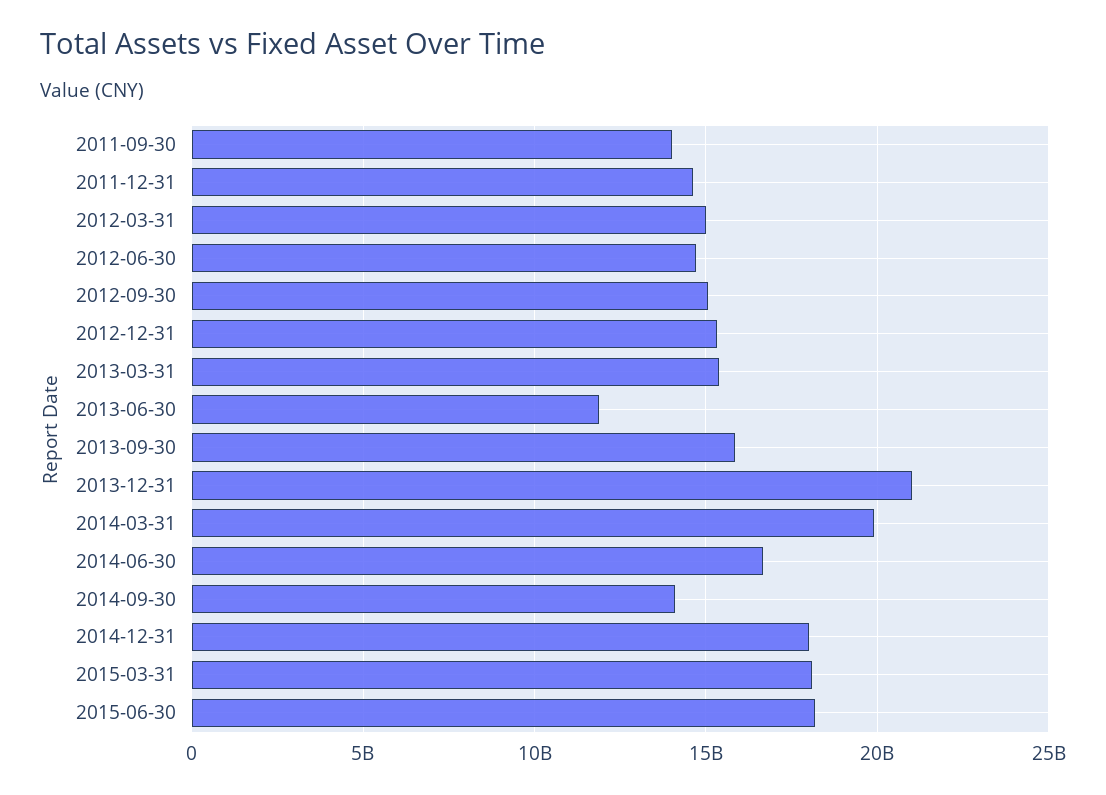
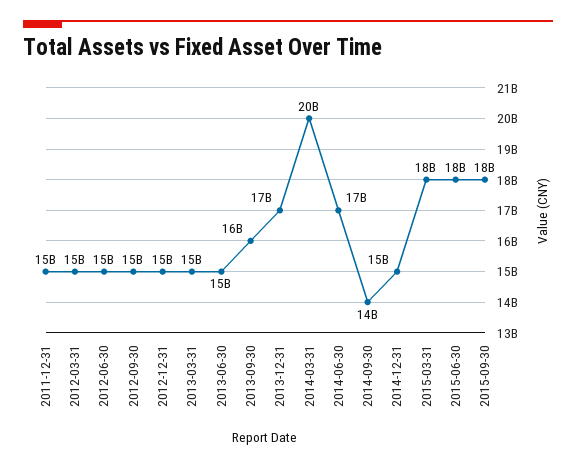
2011-09-30: 14000000000 -> none
2013-06-30: 12000000000 -> 15000000000
2013-12-31: 21000000000 -> 17000000000
2014-12-31: 18000000000 -> 15000000000
2015-09-30: none -> 18000000000

